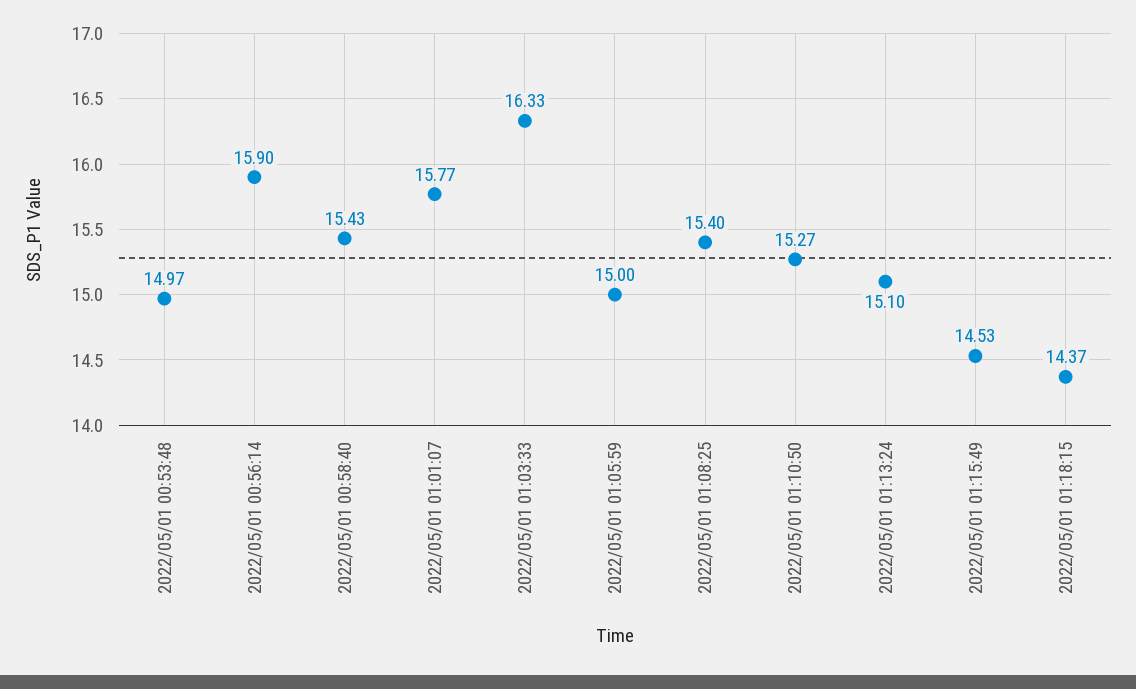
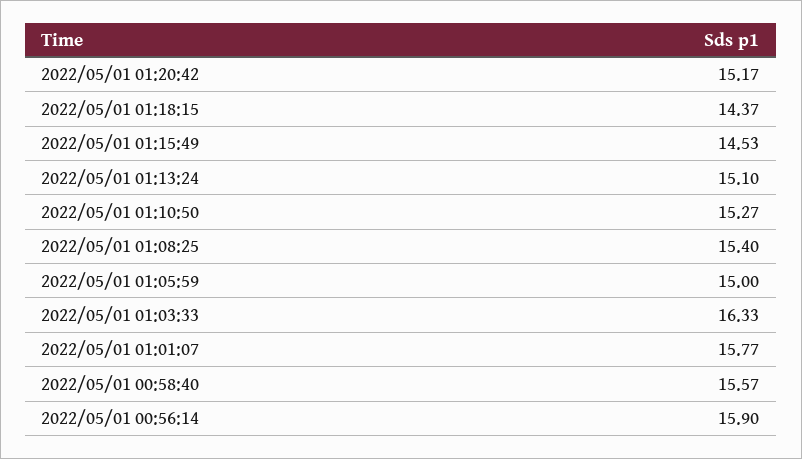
2022/05/01 00:53:48: 14.97 -> none
2022/05/01 00:58:40: 15.43 -> 15.57
2022/05/01 01:20:42: none -> 15.17

